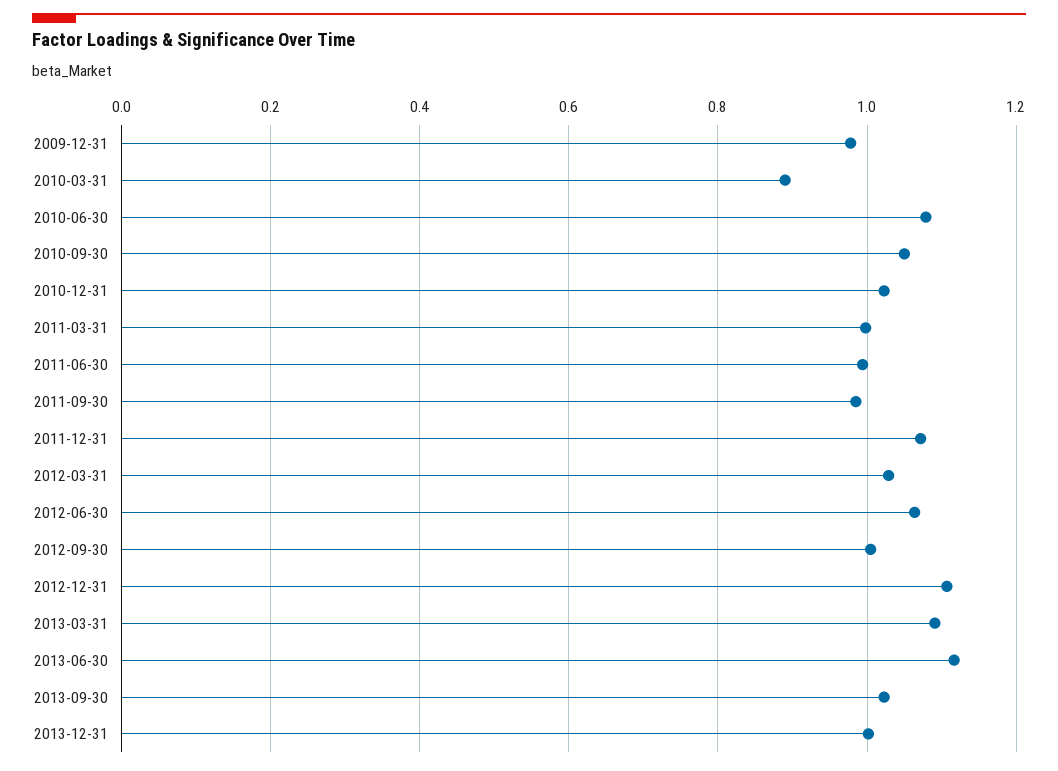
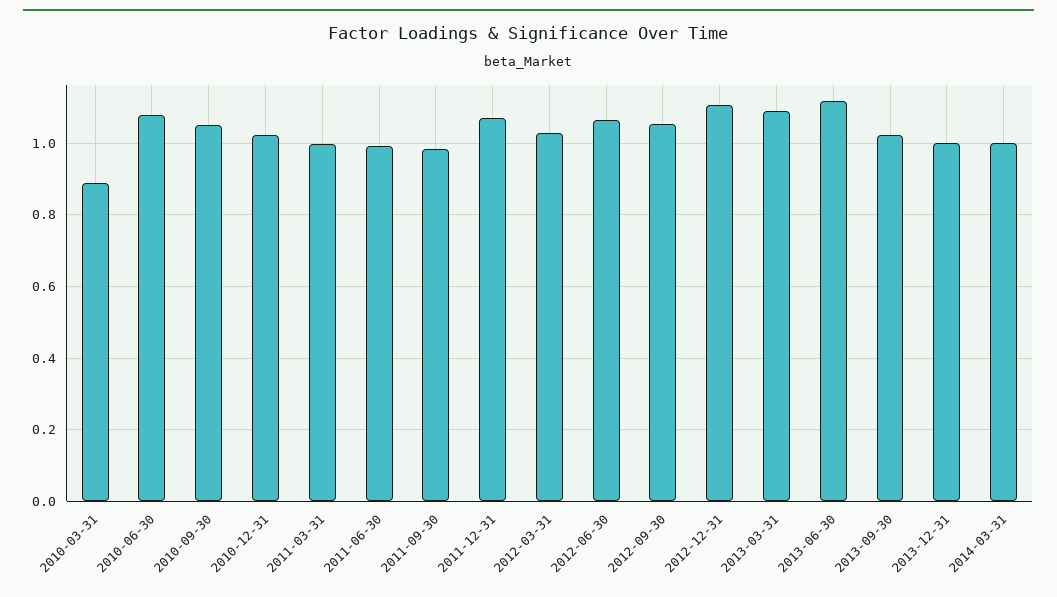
2009-12-31: 0.98 -> none
2012-09-30: 1 -> 1.06
2014-03-31: none -> 1

